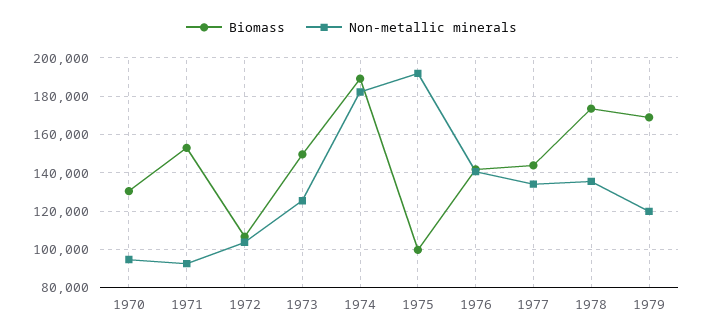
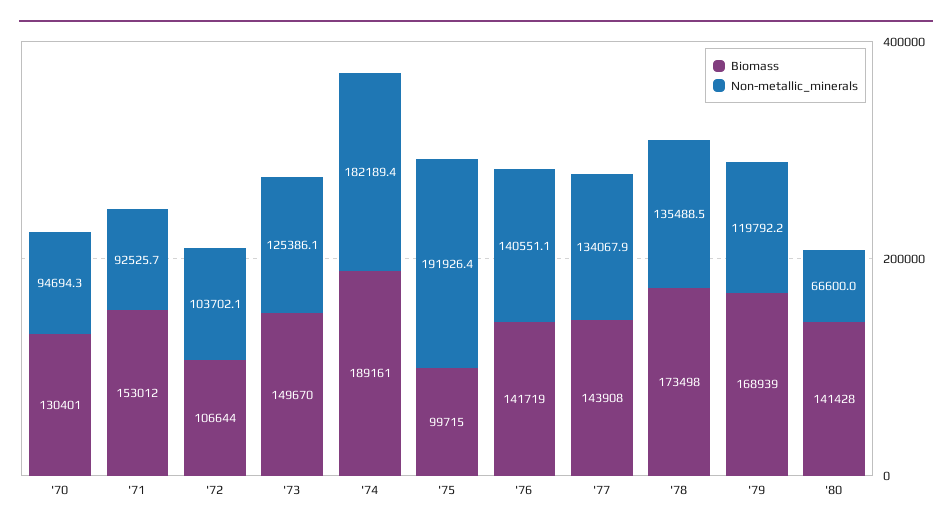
Biomass, '80: none -> 141428
Non-metallic minerals, '80: none -> 66600

